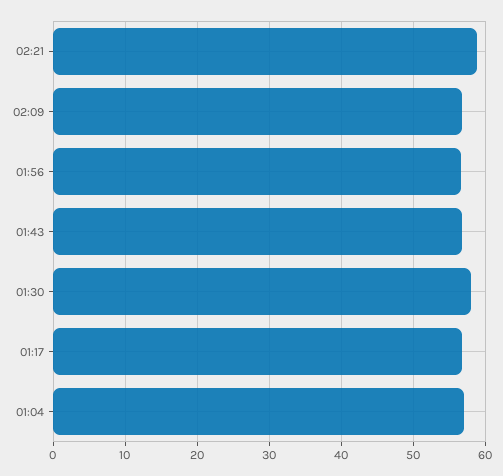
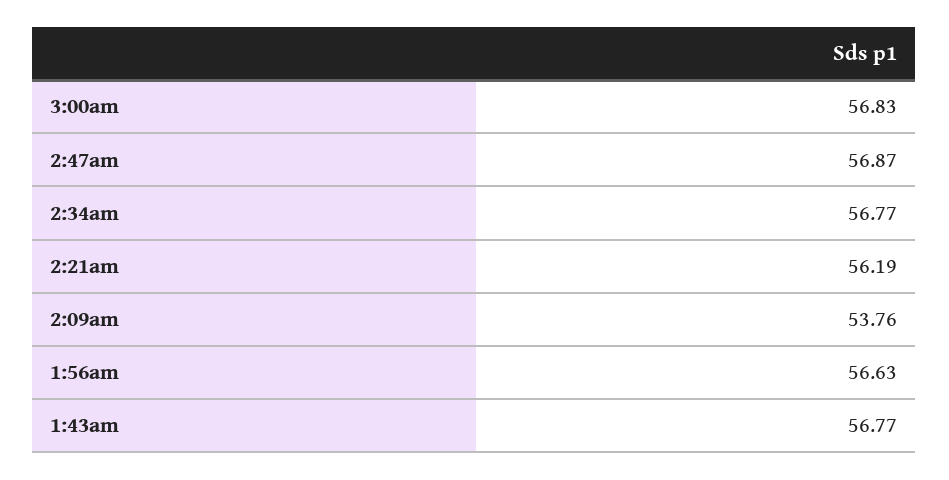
02:21: 59 -> 56.19
02:09: 57 -> 53.76
01:30: 58 -> none
01:17: 57 -> none
01:04: 57 -> none
3:00am: none -> 56.83
2:47am: none -> 56.87
2:34am: none -> 56.77

